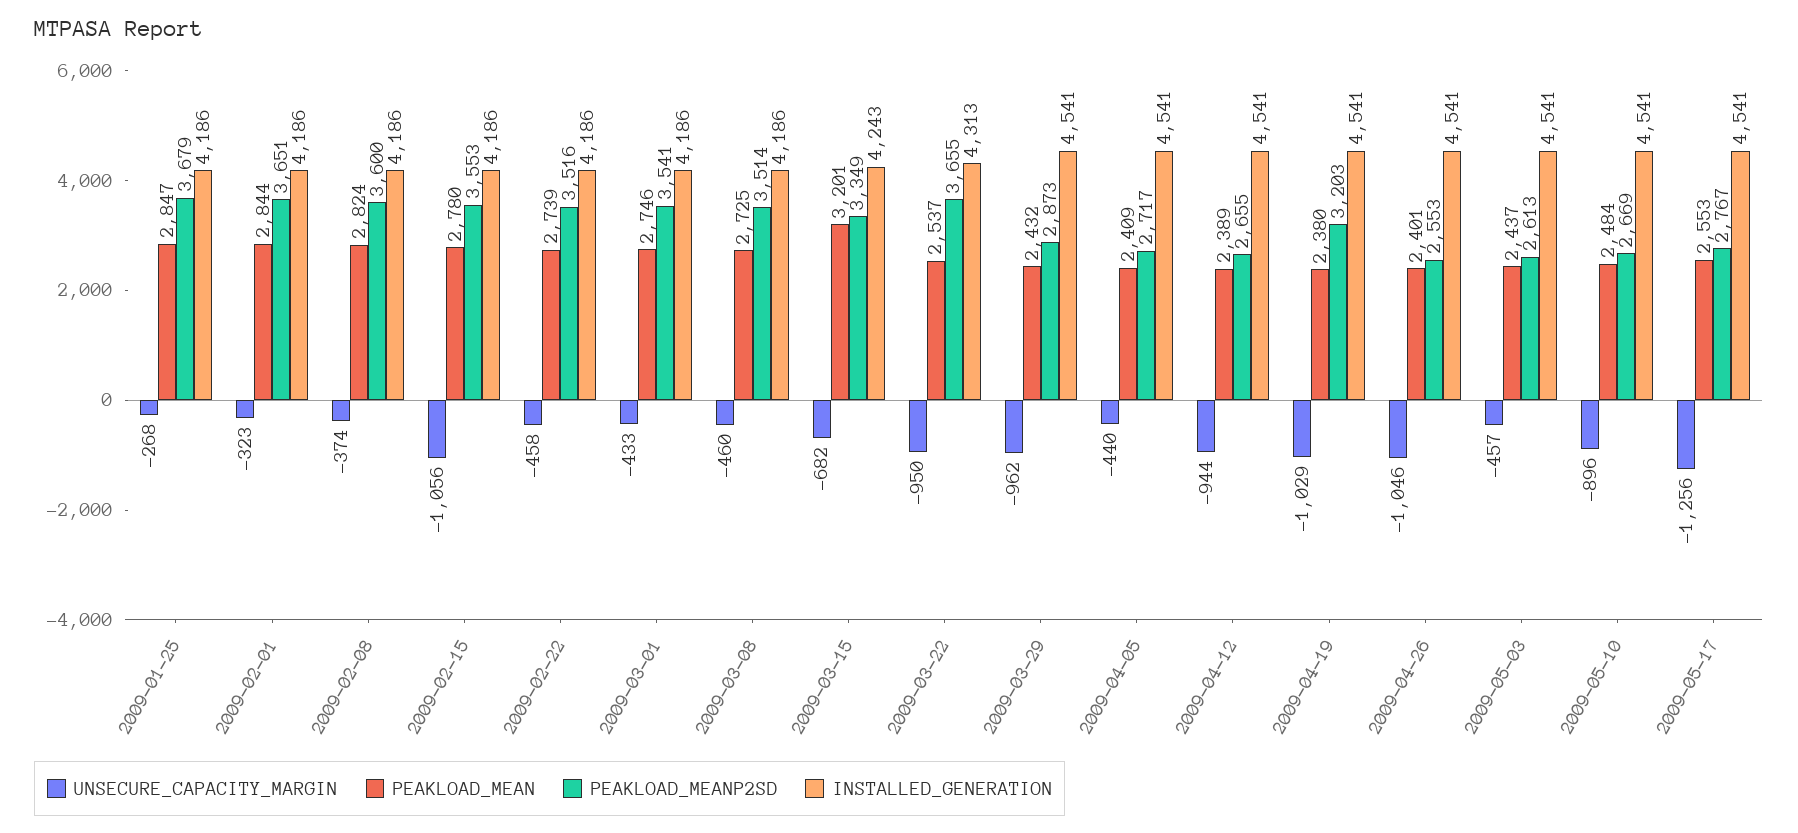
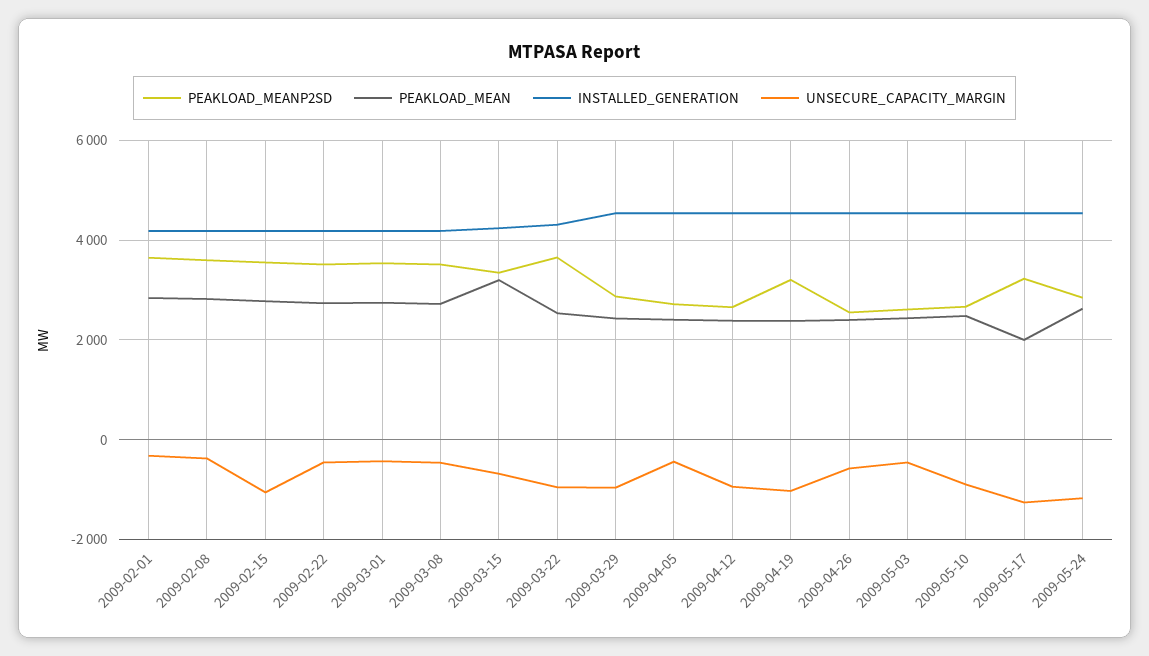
UNSECURE_CAPACITY_MARGIN, 2009-01-25: -268 -> none
PEAKLOAD_MEAN, 2009-01-25: 2847 -> none
PEAKLOAD_MEANP2SD, 2009-01-25: 3679 -> none
INSTALLED_GENERATION, 2009-01-25: 4186 -> none
UNSECURE_CAPACITY_MARGIN, 2009-04-26: -1046 -> -600
PEAKLOAD_MEAN, 2009-05-17: 2553 -> 2000
PEAKLOAD_MEANP2SD, 2009-05-17: 2767 -> 3200
PEAKLOAD_MEANP2SD, 2009-05-24: none -> 2800
PEAKLOAD_MEAN, 2009-05-24: none -> 2600
INSTALLED_GENERATION, 2009-05-24: none -> 4600
UNSECURE_CAPACITY_MARGIN, 2009-05-24: none -> -1200

